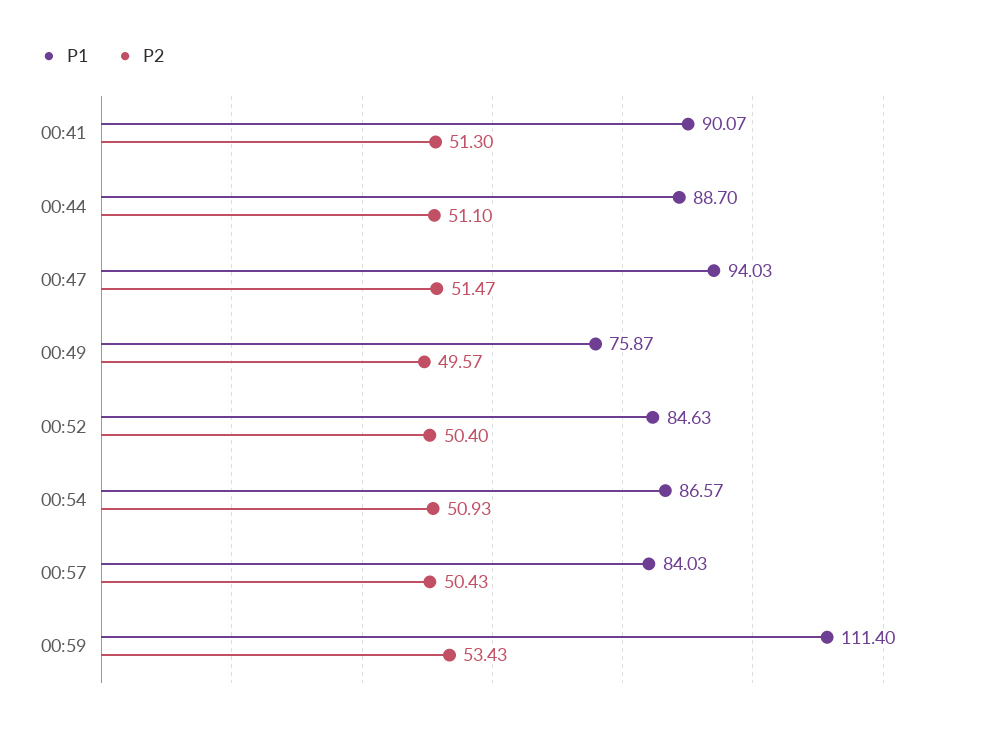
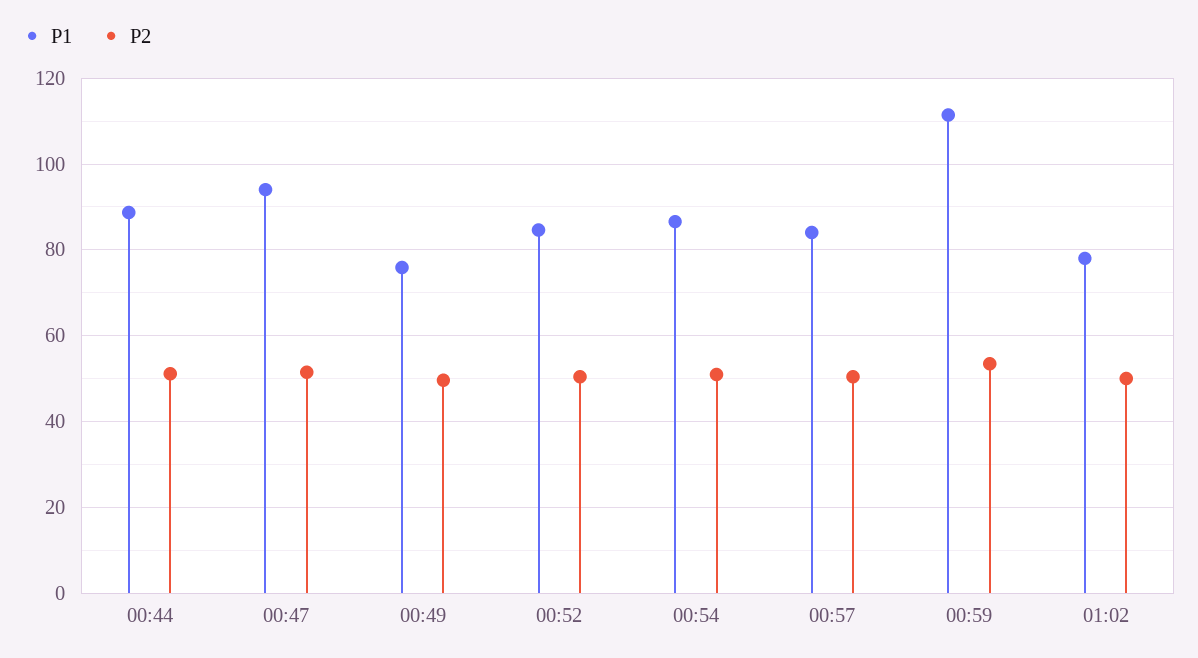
P1, 00:41: 90.07 -> none
P2, 00:41: 51.3 -> none
P1, 01:02: none -> 78
P2, 01:02: none -> 50

